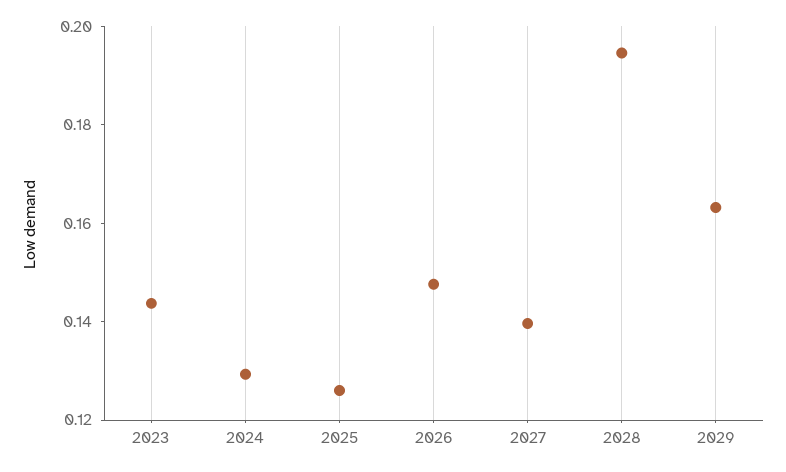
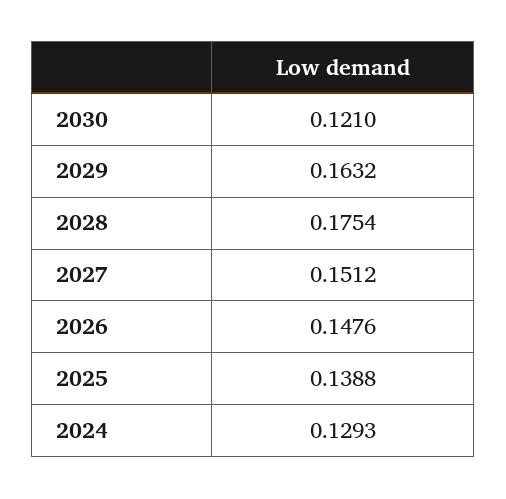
2023: 0.145 -> none
2025: 0.125 -> 0.1388
2027: 0.14 -> 0.1512
2028: 0.195 -> 0.1754
2030: none -> 0.121

